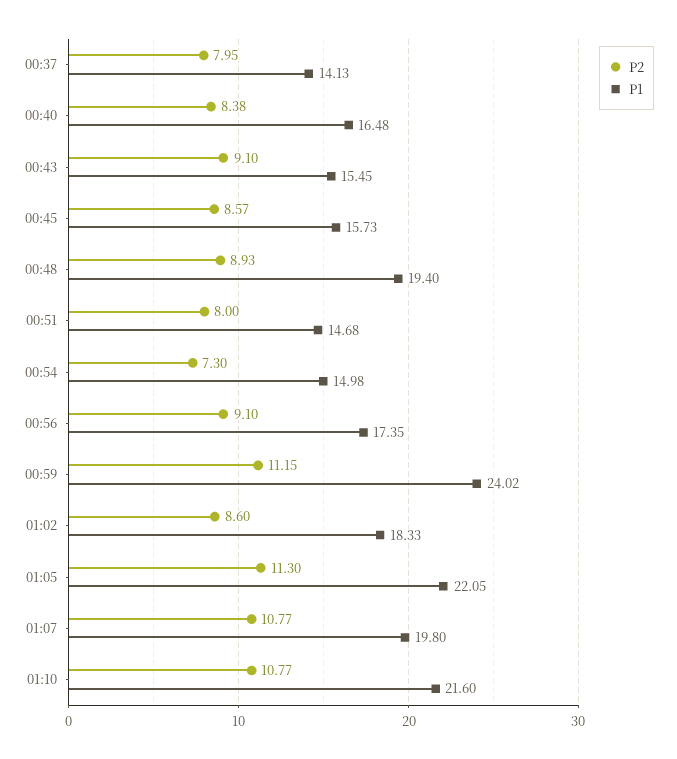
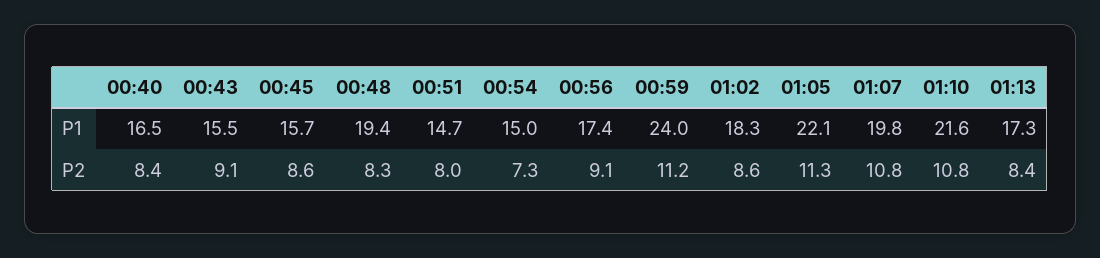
P2, 00:37: 7.95 -> none
P1, 00:37: 14.13 -> none
P2, 00:48: 8.93 -> 8.3
P1, 01:13: none -> 17.3
P2, 01:13: none -> 8.4

